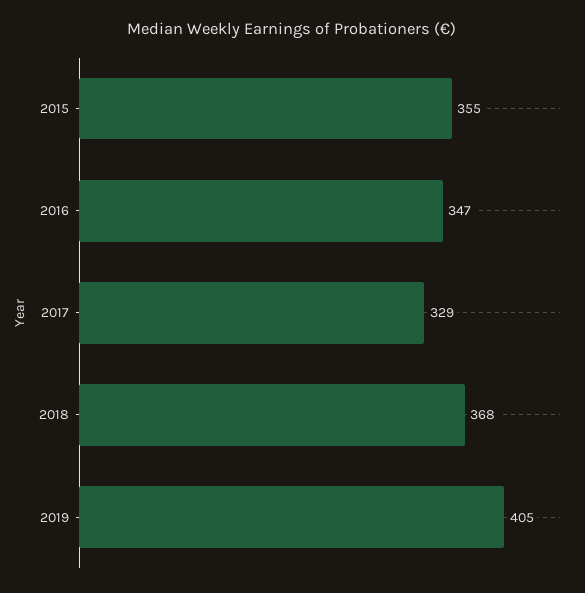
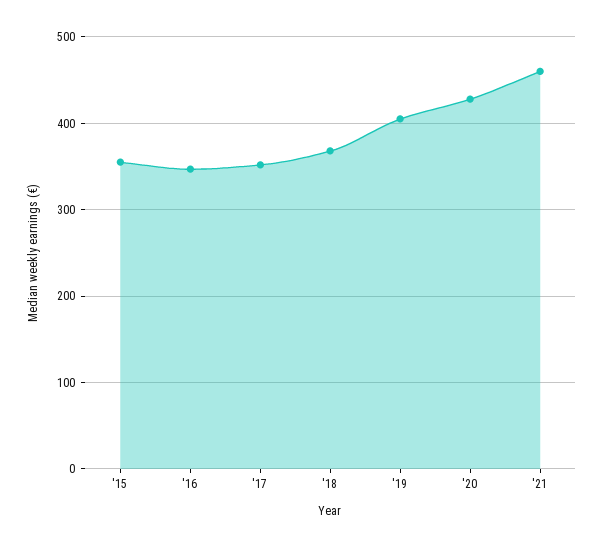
2017: 329 -> 350
'20: none -> 430
'21: none -> 460

